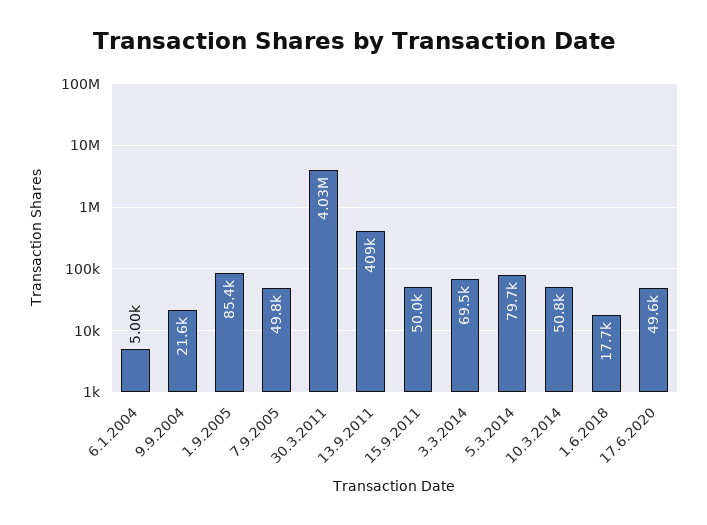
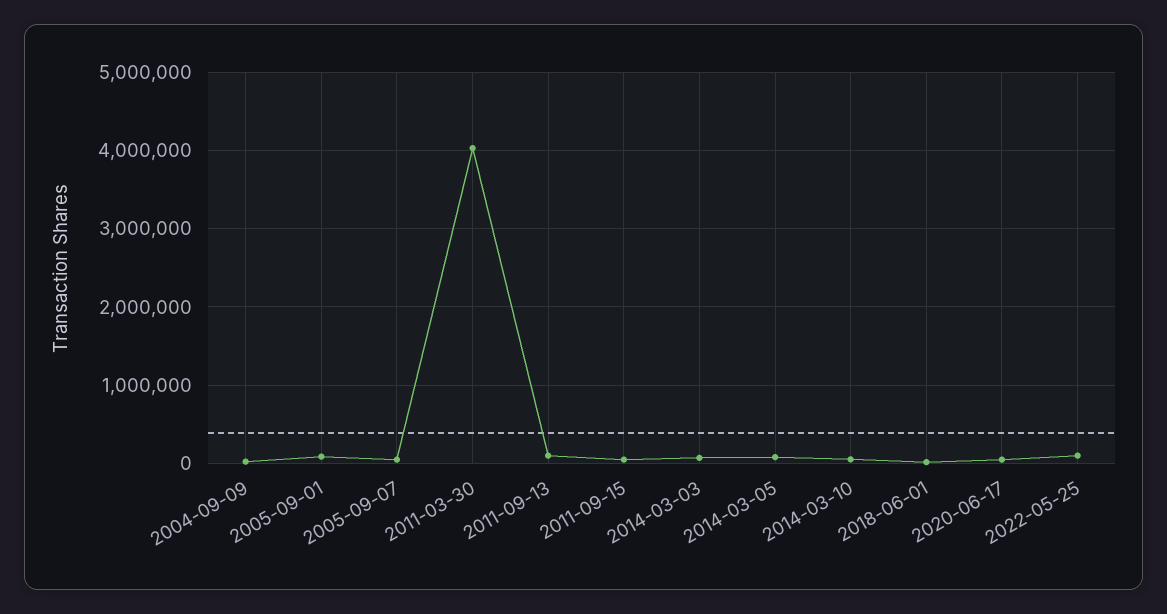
6.1.2004: 5000 -> none
13.9.2011: 409000 -> 100000
2022-05-25: none -> 100000

